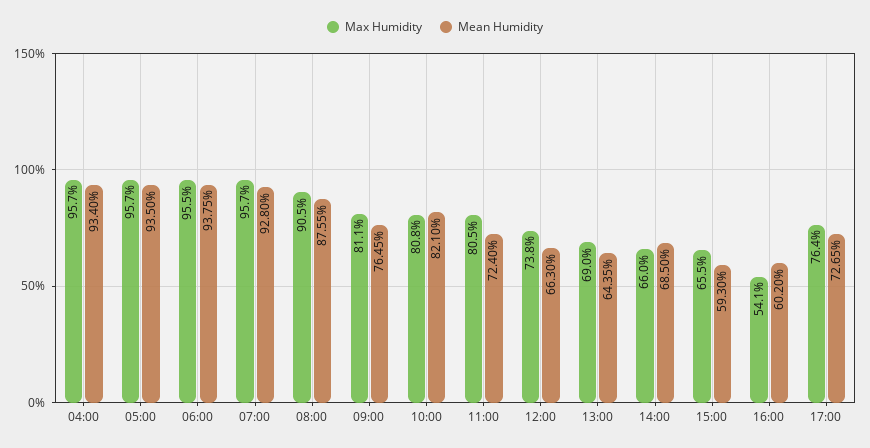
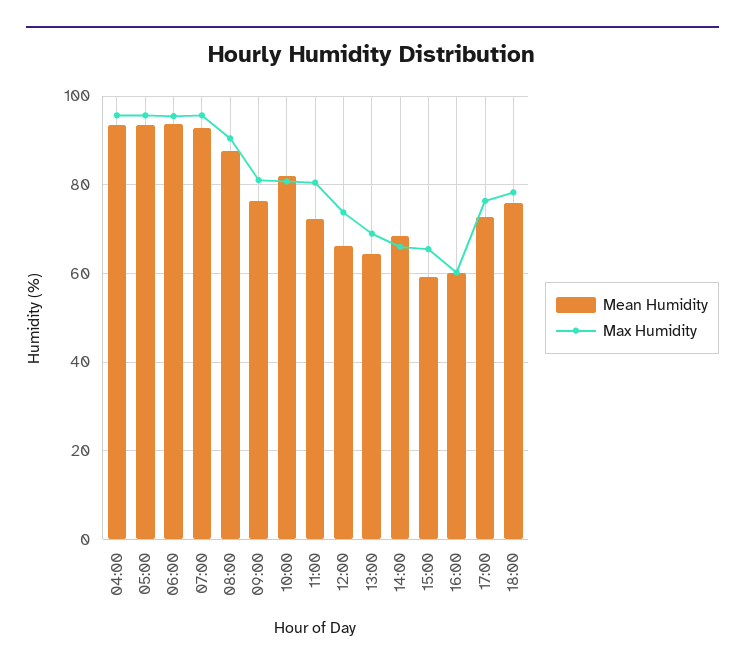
Max Humidity, 16:00: 54.1 -> 60
Mean Humidity, 18:00: none -> 76
Max Humidity, 18:00: none -> 78

